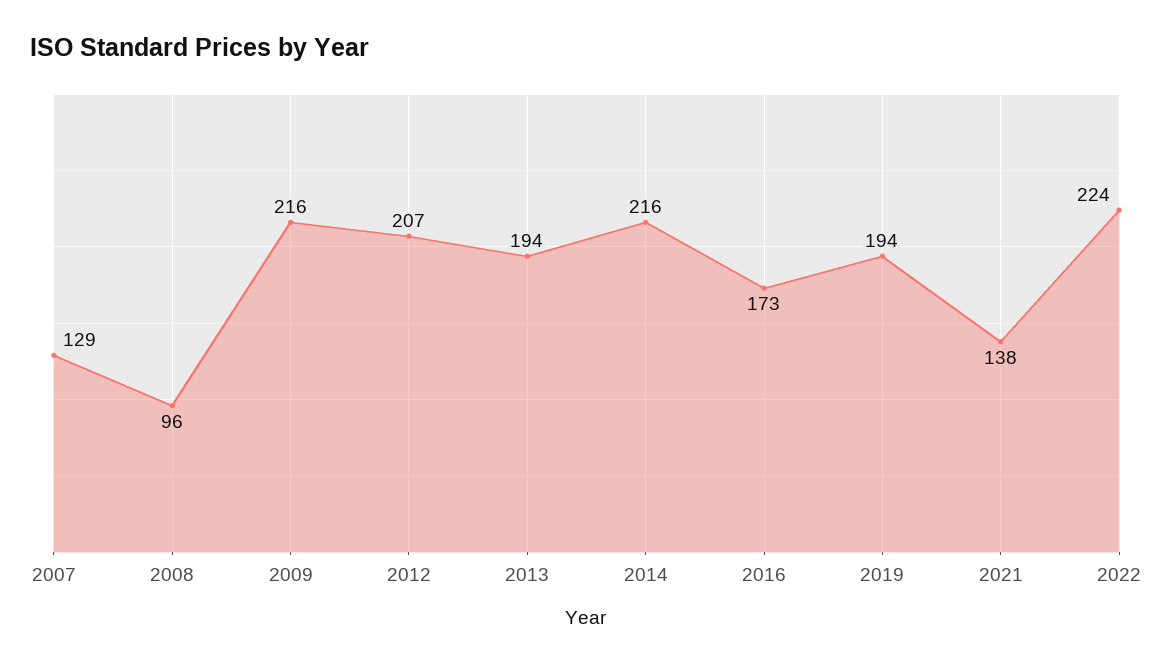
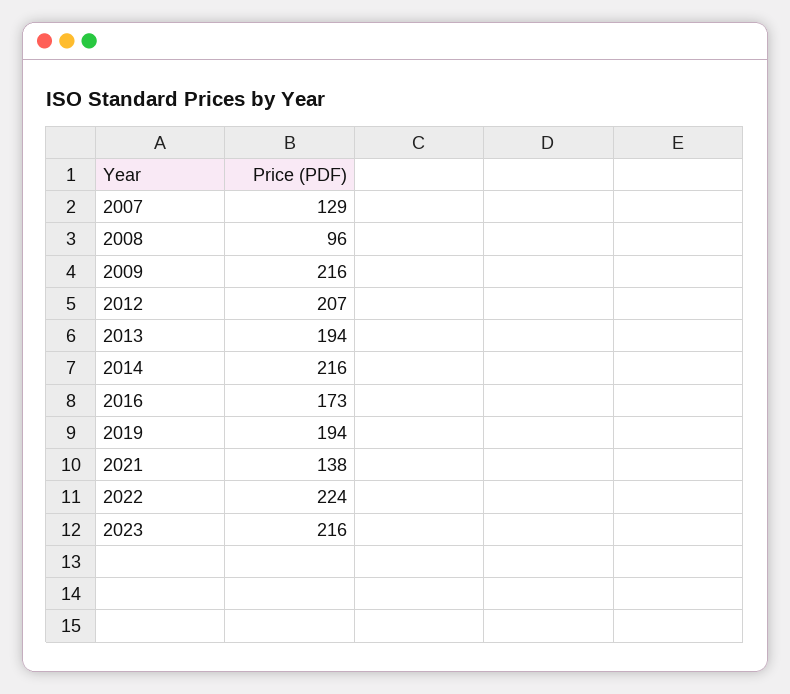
2023: none -> 216

